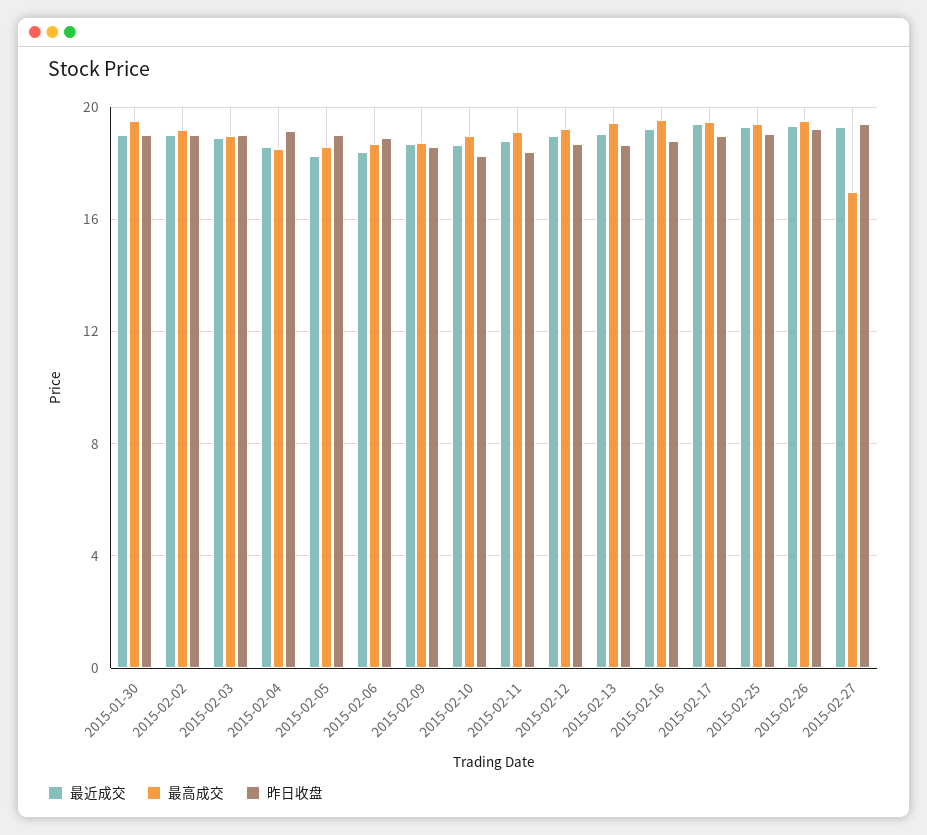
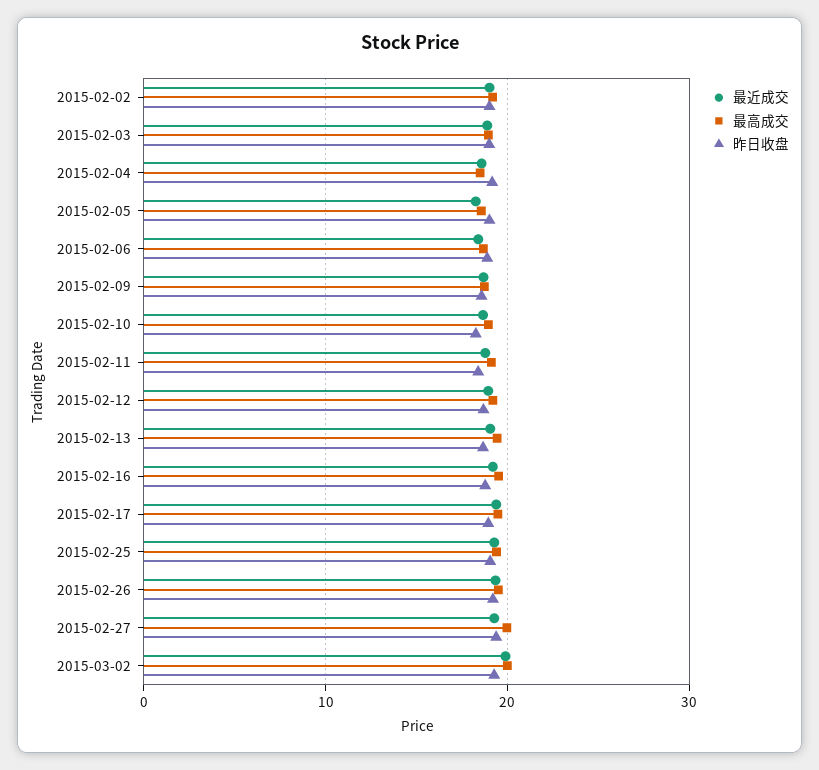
最近成交, 2015-01-30: 19 -> none
最高成交, 2015-01-30: 19.5 -> none
昨日收盘, 2015-01-30: 19 -> none
最高成交, 2015-02-27: 17 -> 20
最近成交, 2015-03-02: none -> 20
最高成交, 2015-03-02: none -> 20
昨日收盘, 2015-03-02: none -> 19

